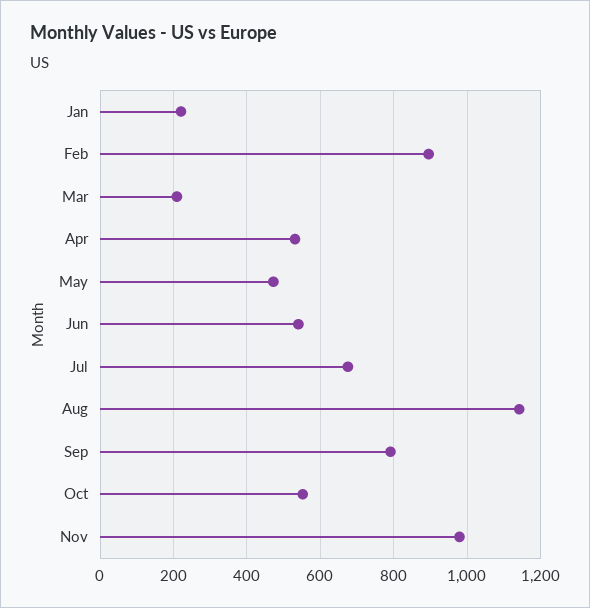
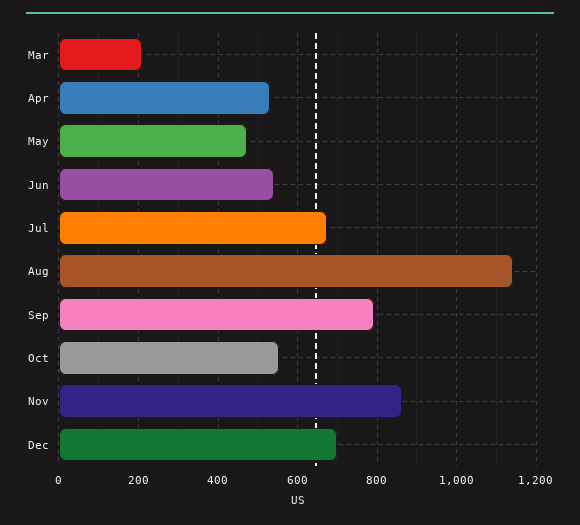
Jan: 220 -> none
Feb: 900 -> none
Nov: 980 -> 860
Dec: none -> 700

